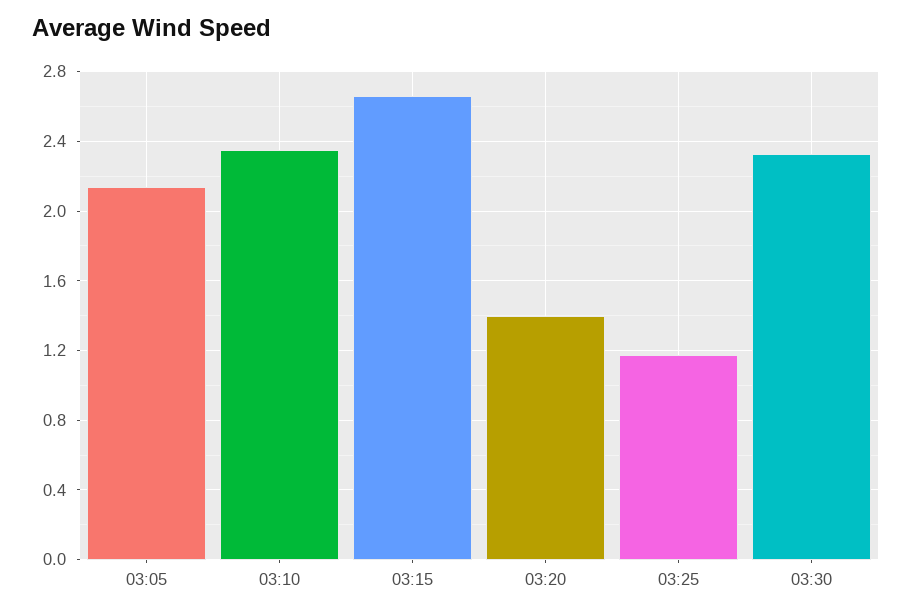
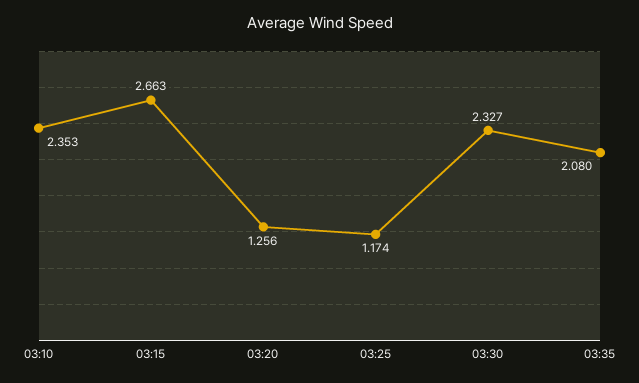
03:05: 2.15 -> none
03:20: 1.4 -> 1.256
03:35: none -> 2.08

